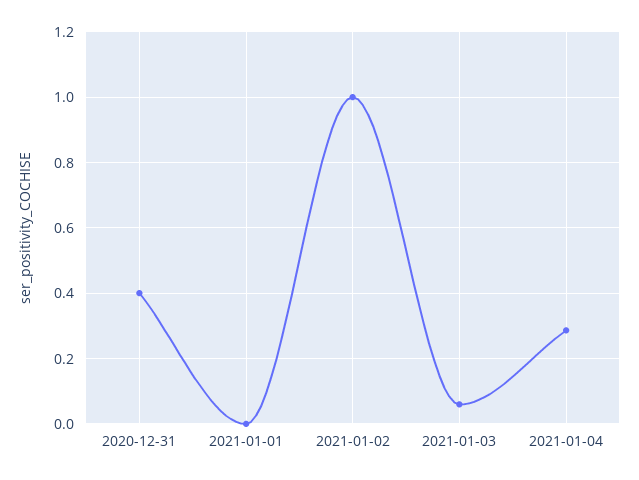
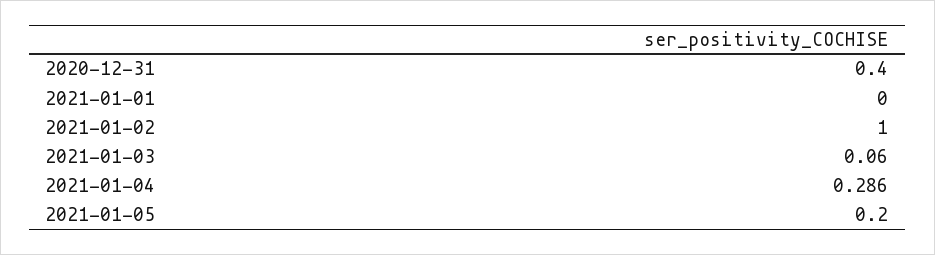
2021-01-05: none -> 0.2

